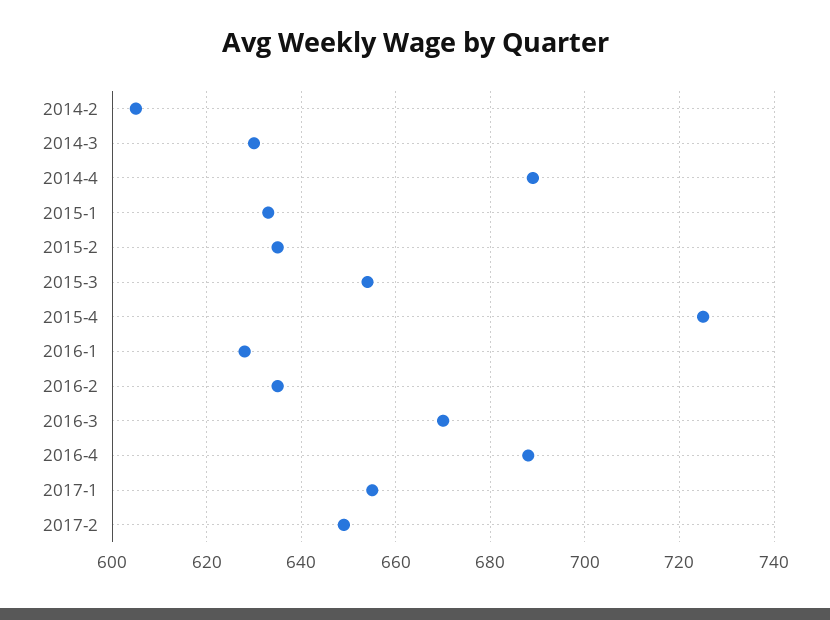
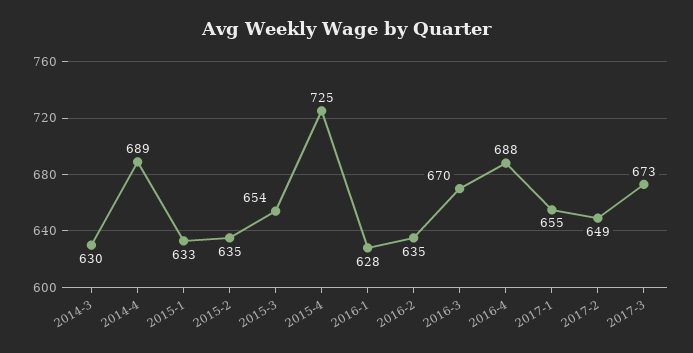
2014-2: 605 -> none
2017-3: none -> 673

